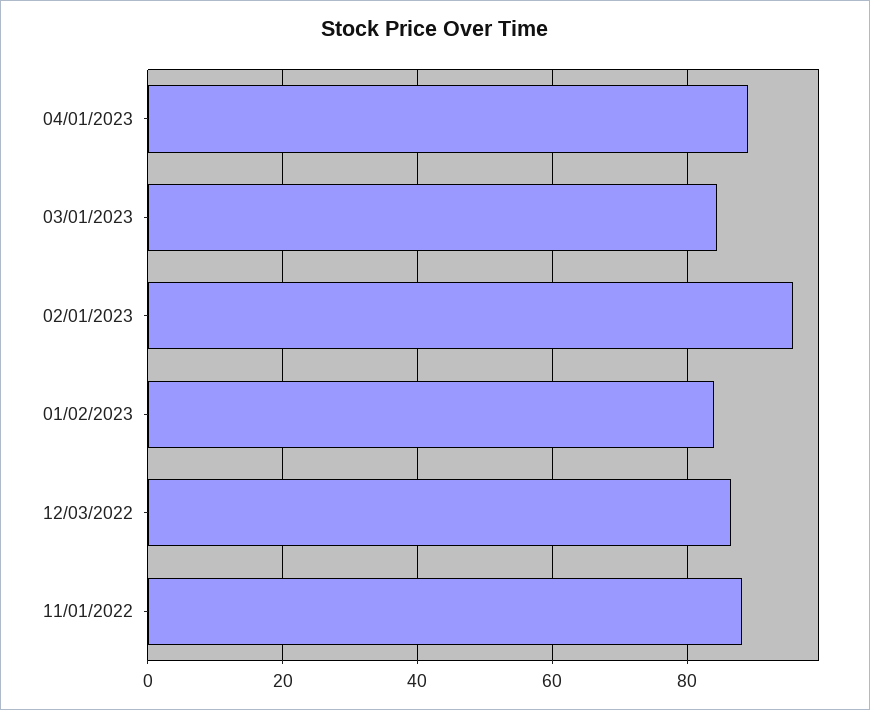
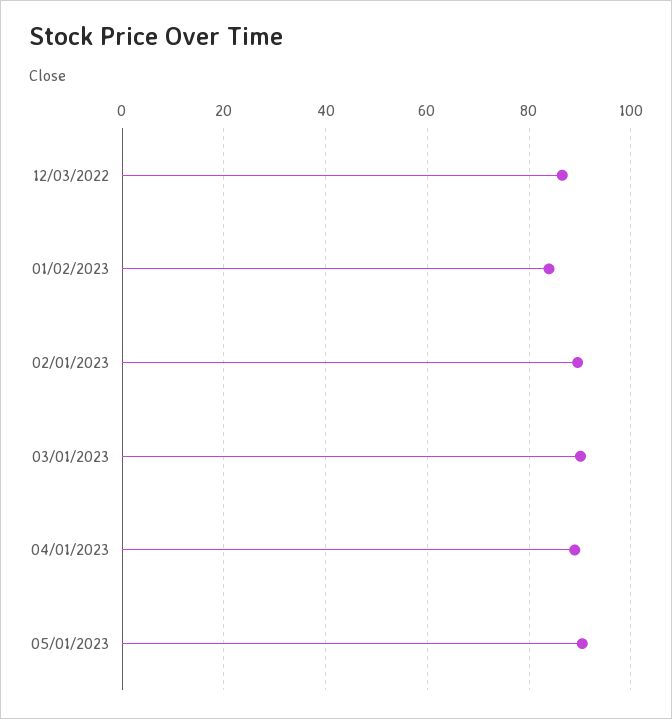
03/01/2023: 84 -> 90
02/01/2023: 96 -> 90
11/01/2022: 88 -> none
05/01/2023: none -> 90

